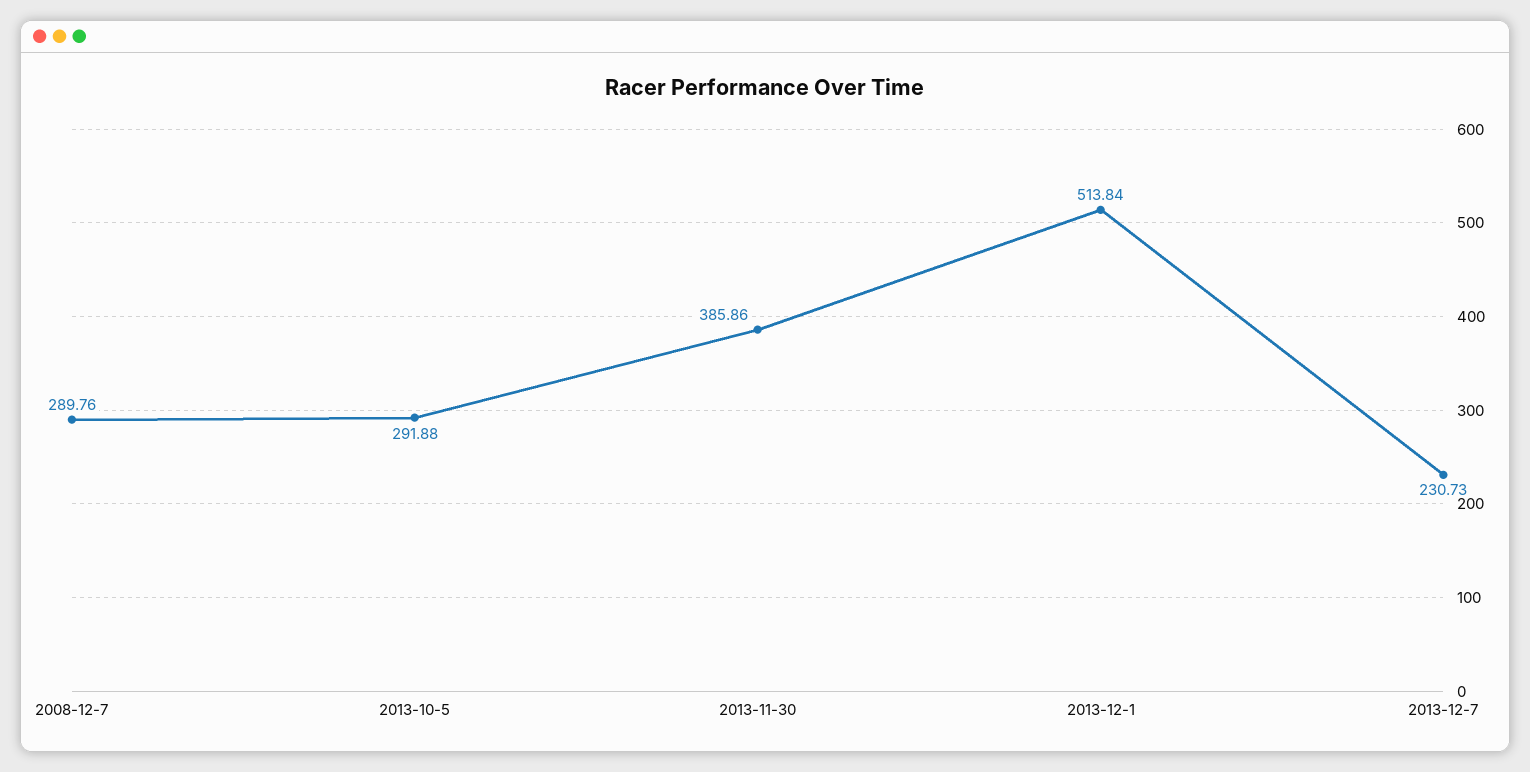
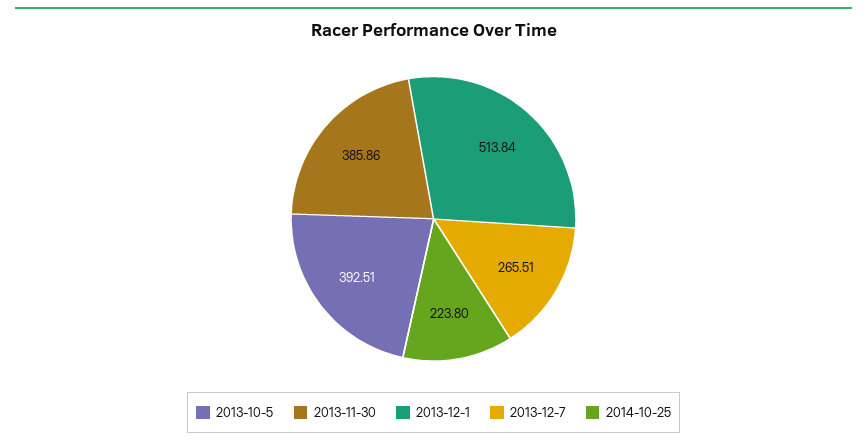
2008-12-7: 289.76 -> none
2013-10-5: 291.88 -> 392.51
2013-12-7: 230.73 -> 265.51
2014-10-25: none -> 223.8

